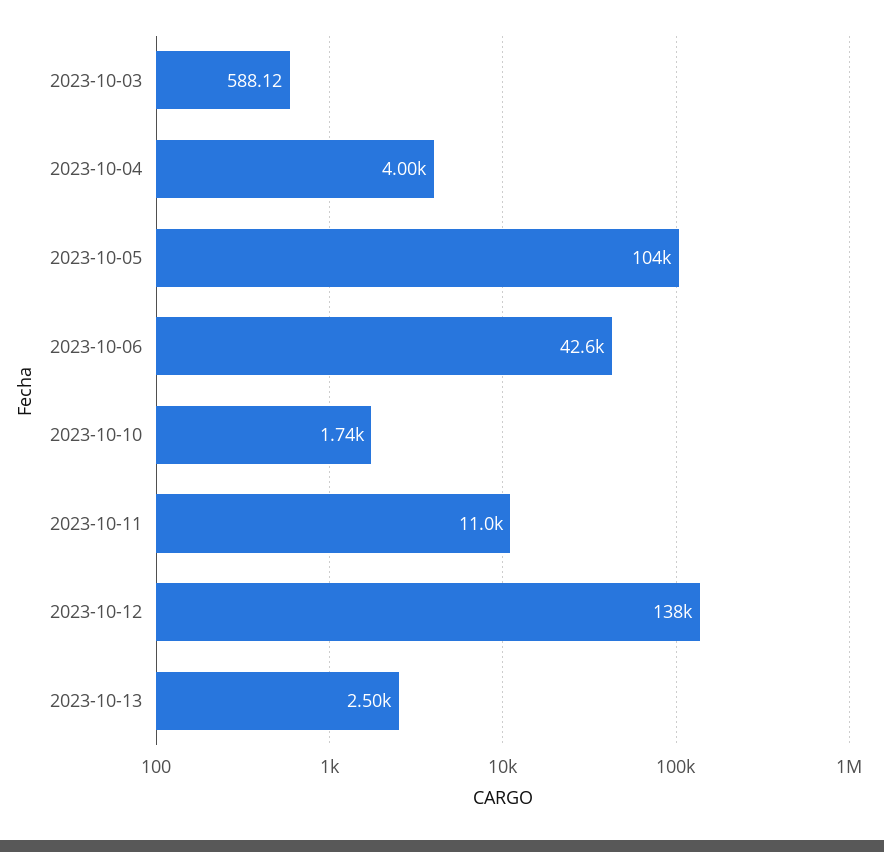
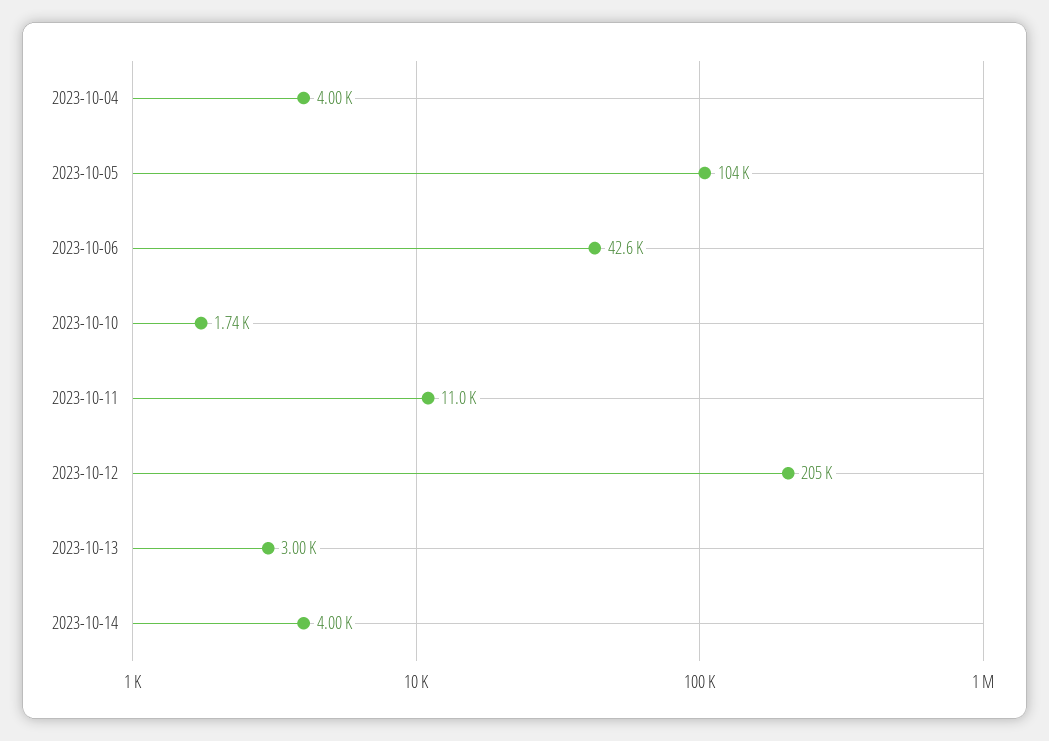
2023-10-03: 588.12 -> none
2023-10-12: 138000 -> 205000
2023-10-13: 2500 -> 3000
2023-10-14: none -> 4000

